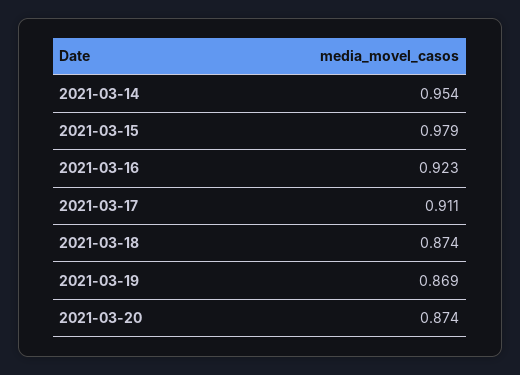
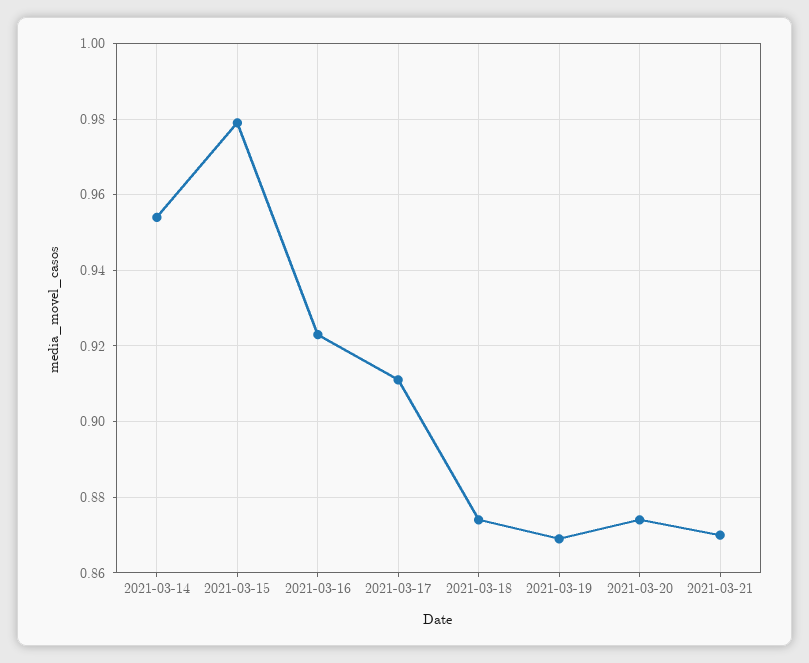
2021-03-21: none -> 0.87

